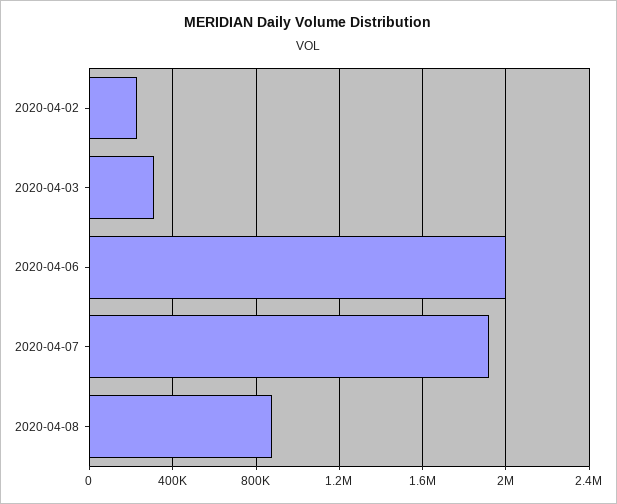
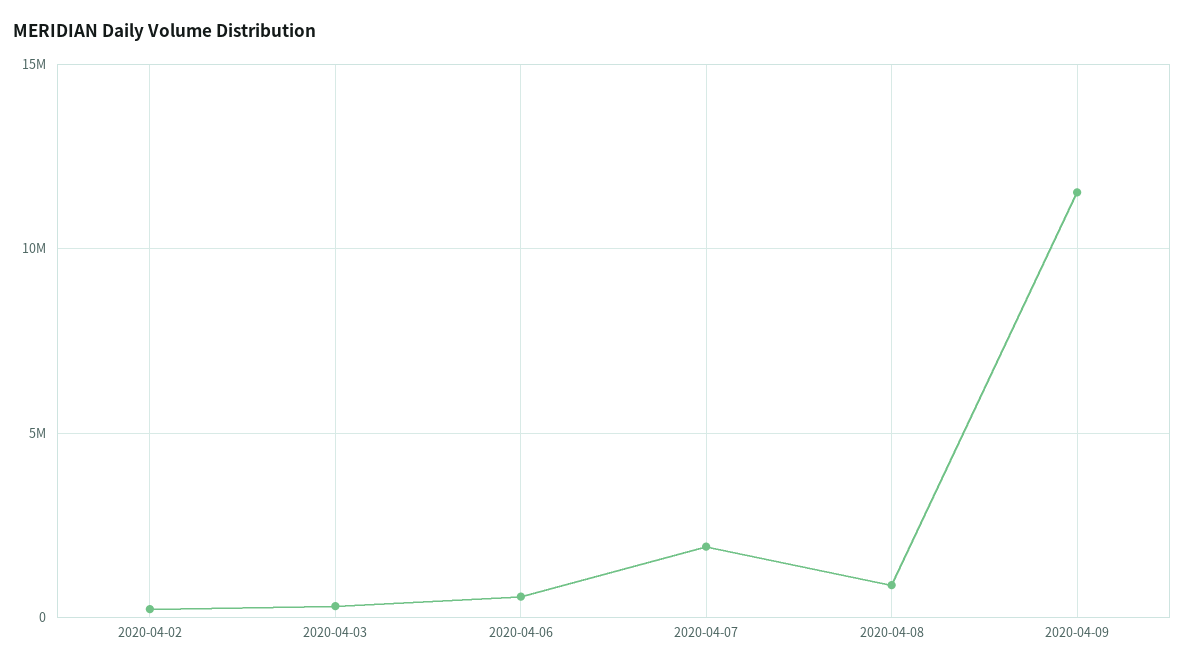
2020-04-06: 2000000 -> 500000
2020-04-09: none -> 11500000

